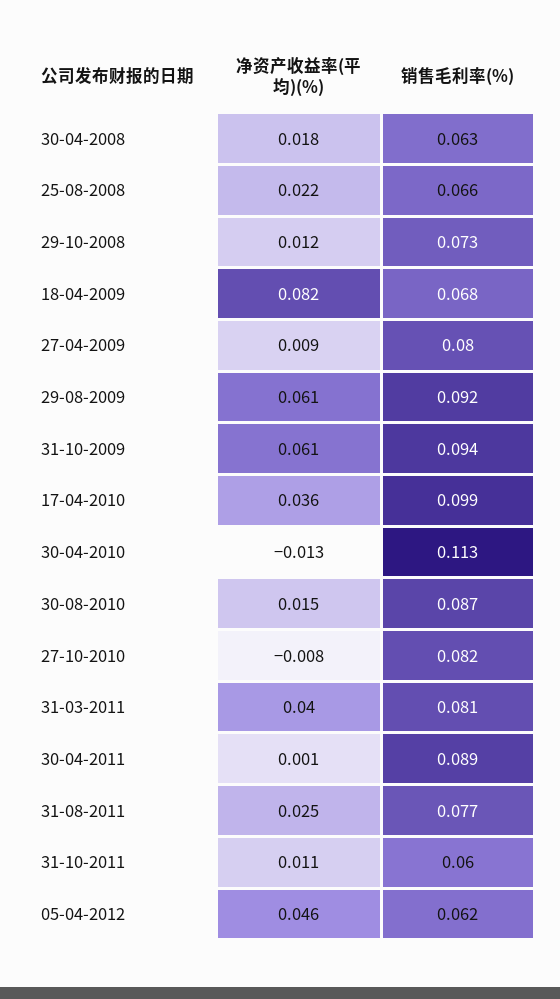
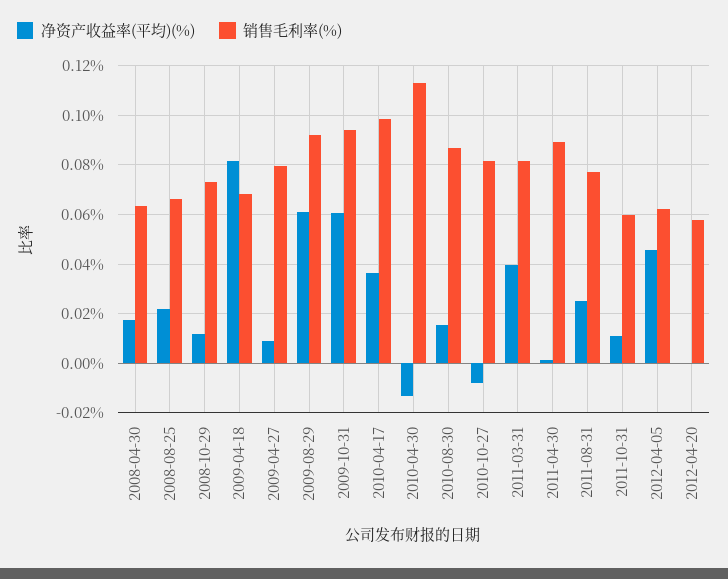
净资产收益率(平均)(%), 2012-04-20: none -> 0
销售毛利率(%), 2012-04-20: none -> 0.0575

